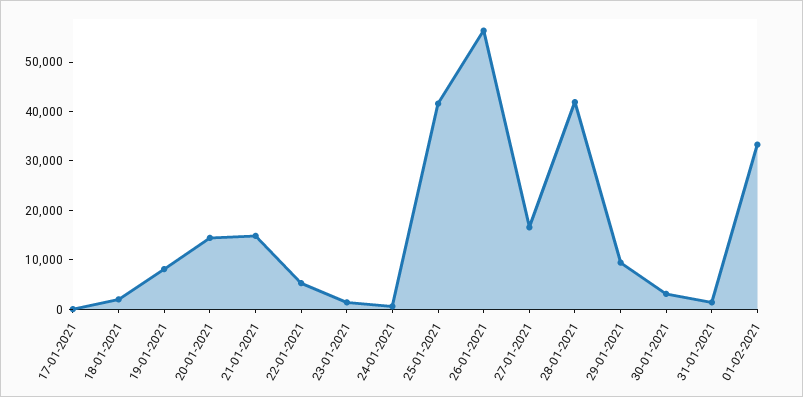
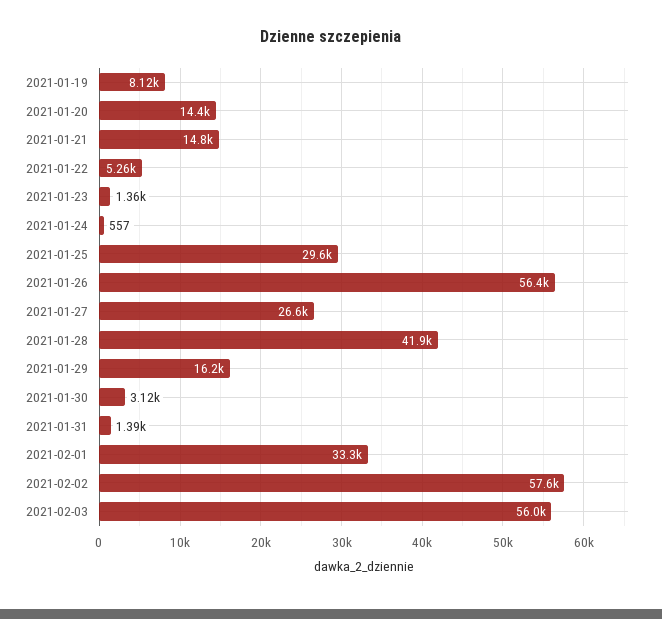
17-01-2021: 0 -> none
18-01-2021: 2000 -> none
25-01-2021: 42000 -> 29600
27-01-2021: 16000 -> 26600
29-01-2021: 10000 -> 16200
2021-02-02: none -> 57600
2021-02-03: none -> 56000

